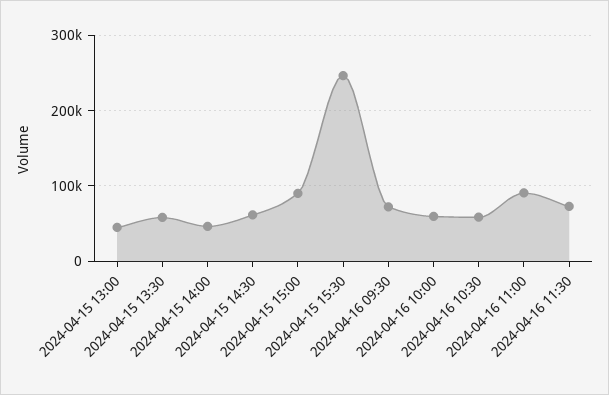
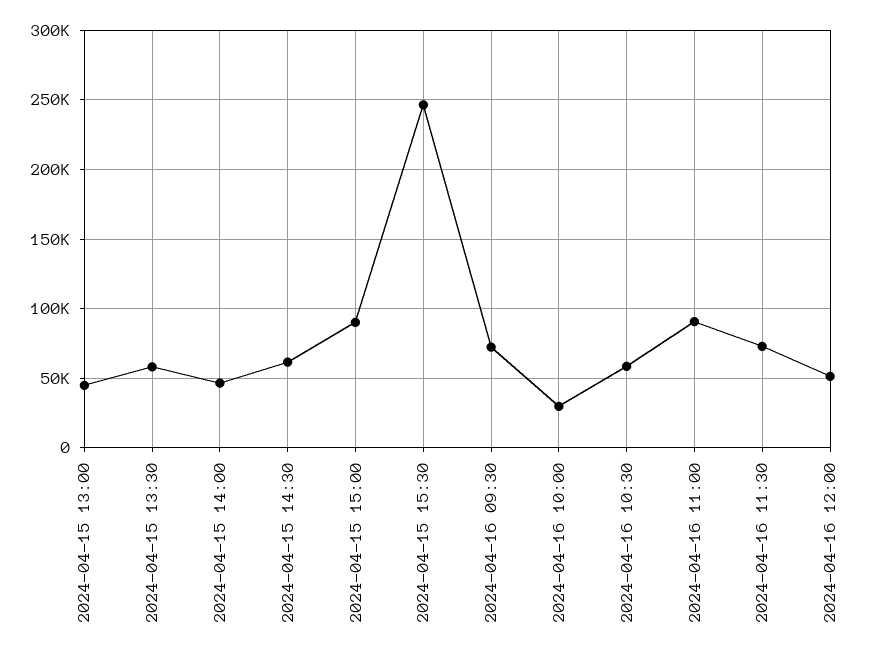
2024-04-16 10:00: 60000 -> 30000
2024-04-16 12:00: none -> 50000

